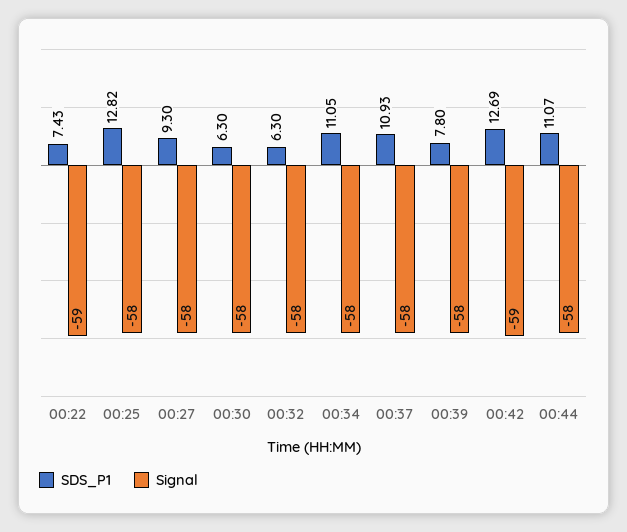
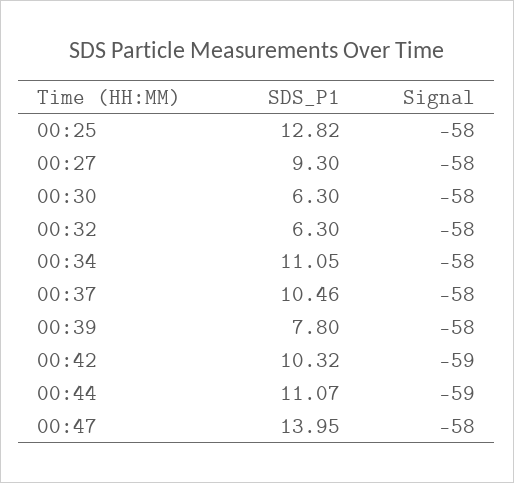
SDS_P1, 00:22: 7.43 -> none
Signal, 00:22: -59 -> none
SDS_P1, 00:37: 10.93 -> 10.46
SDS_P1, 00:42: 12.69 -> 10.32
Signal, 00:44: -58 -> -59
SDS_P1, 00:47: none -> 13.95
Signal, 00:47: none -> -58

